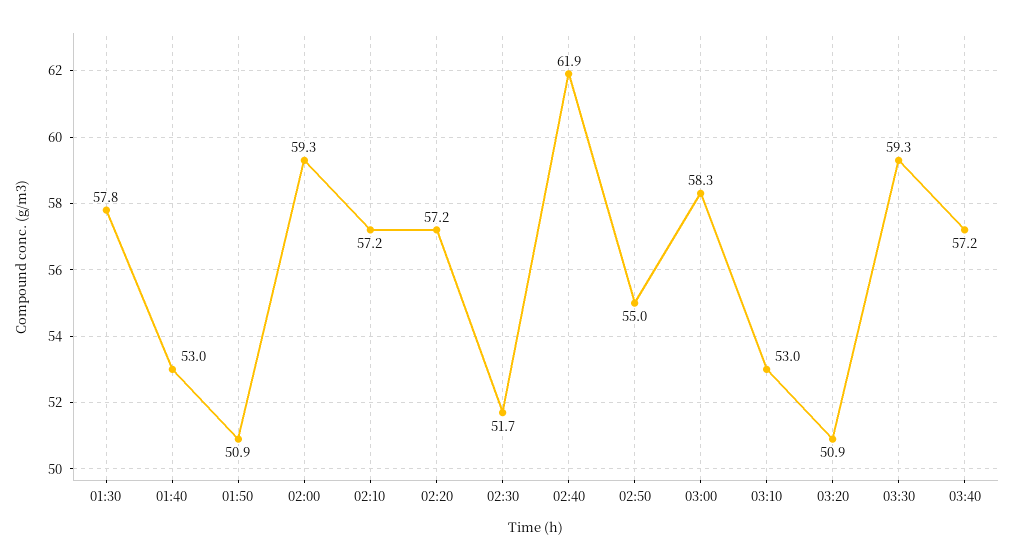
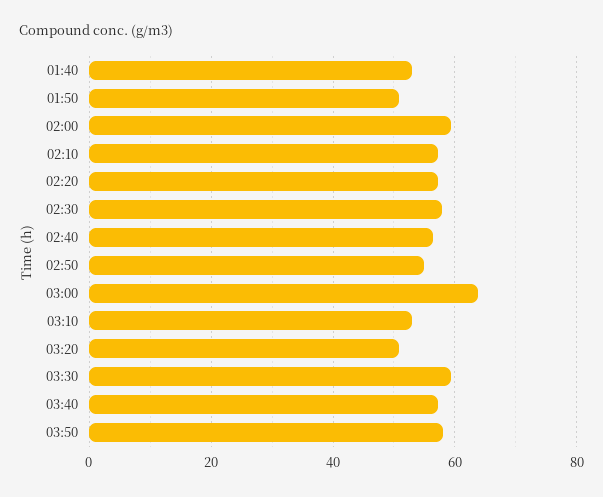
01:30: 57.8 -> none
02:30: 51.7 -> 58
02:40: 61.9 -> 56
03:00: 58.3 -> 64
03:50: none -> 58

